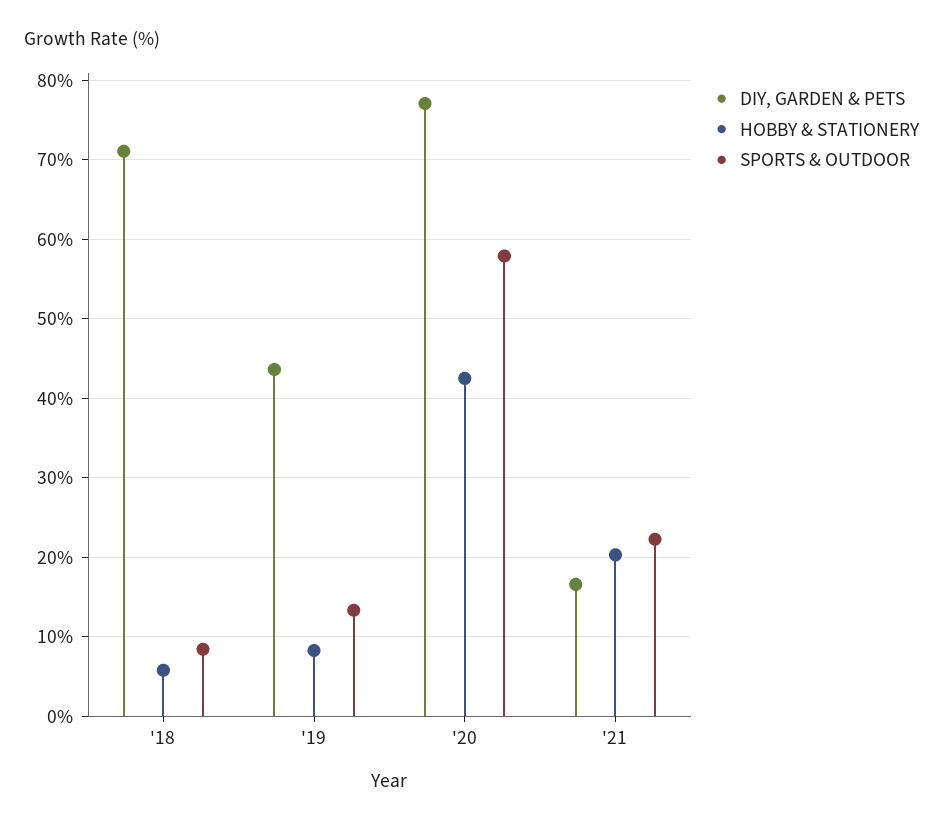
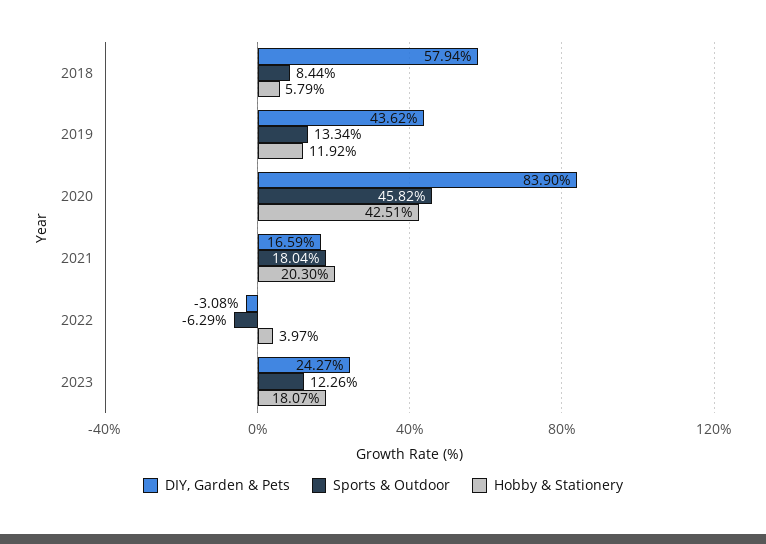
DIY, GARDEN & PETS, '18: 71 -> 57.94
HOBBY & STATIONERY, '19: 8 -> 11.92
DIY, GARDEN & PETS, '20: 77 -> 83.9
SPORTS & OUTDOOR, '20: 58 -> 45.82
SPORTS & OUTDOOR, '21: 22 -> 18.04
DIY, GARDEN & PETS, 2022: none -> -3.08
SPORTS & OUTDOOR, 2022: none -> -6.29
HOBBY & STATIONERY, 2022: none -> 3.97
DIY, GARDEN & PETS, 2023: none -> 24.27
SPORTS & OUTDOOR, 2023: none -> 12.26
HOBBY & STATIONERY, 2023: none -> 18.07

